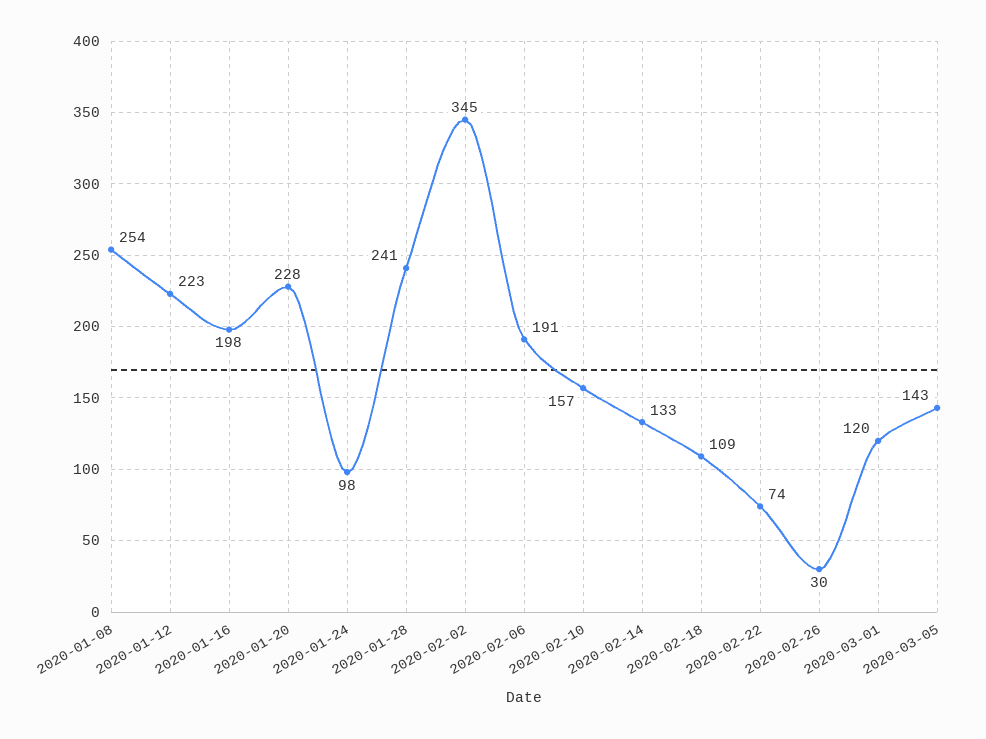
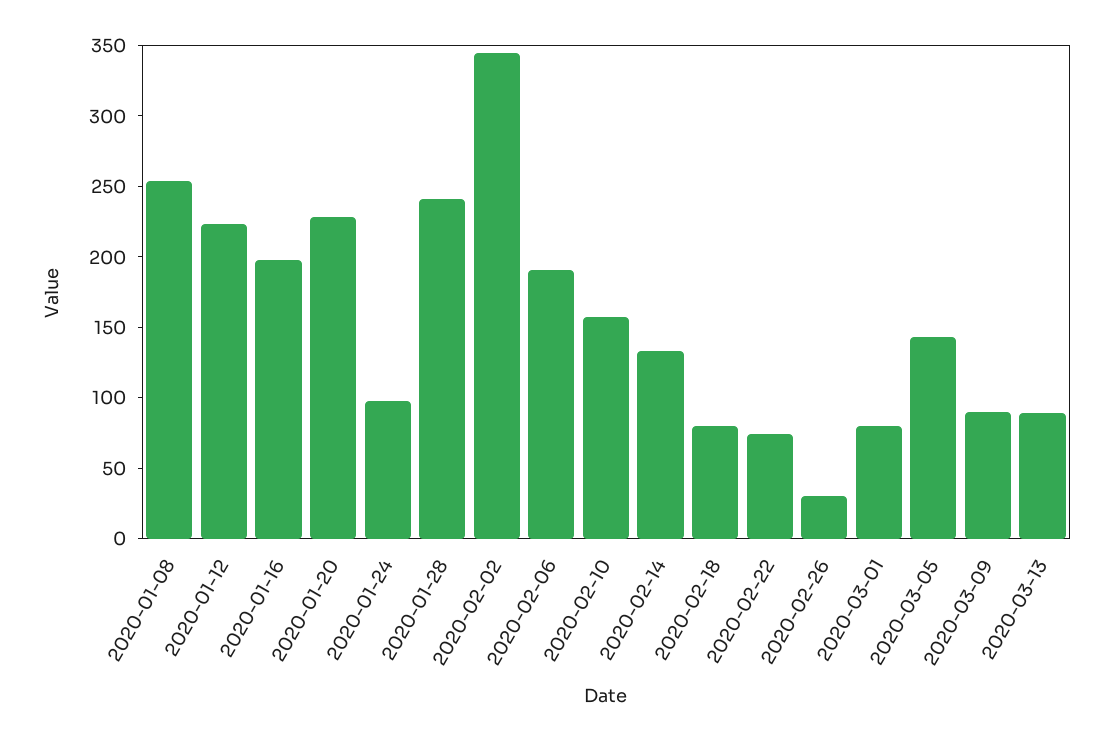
2020-02-18: 109 -> 80
2020-03-01: 120 -> 80
2020-03-09: none -> 90
2020-03-13: none -> 90

